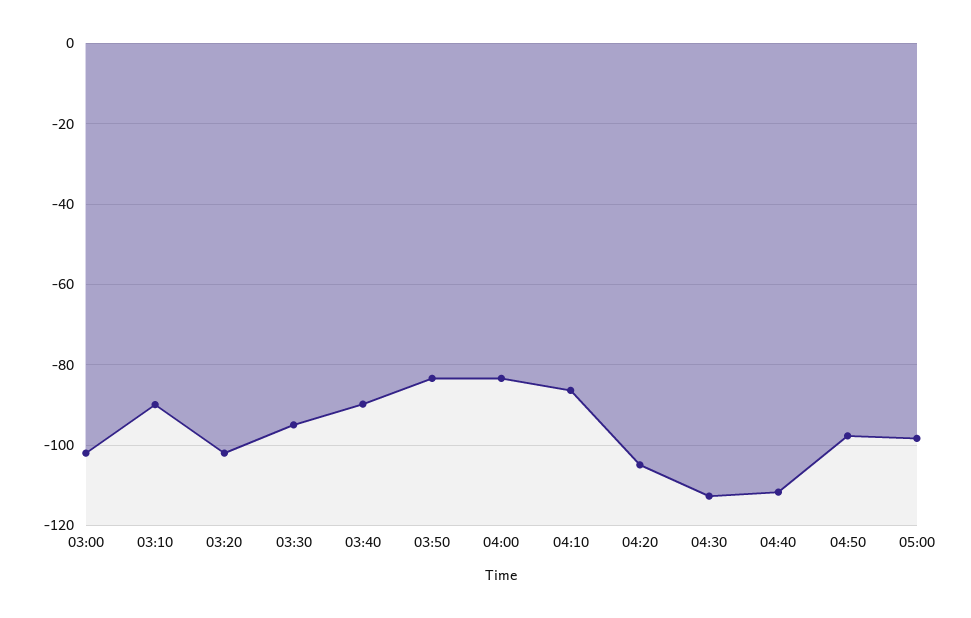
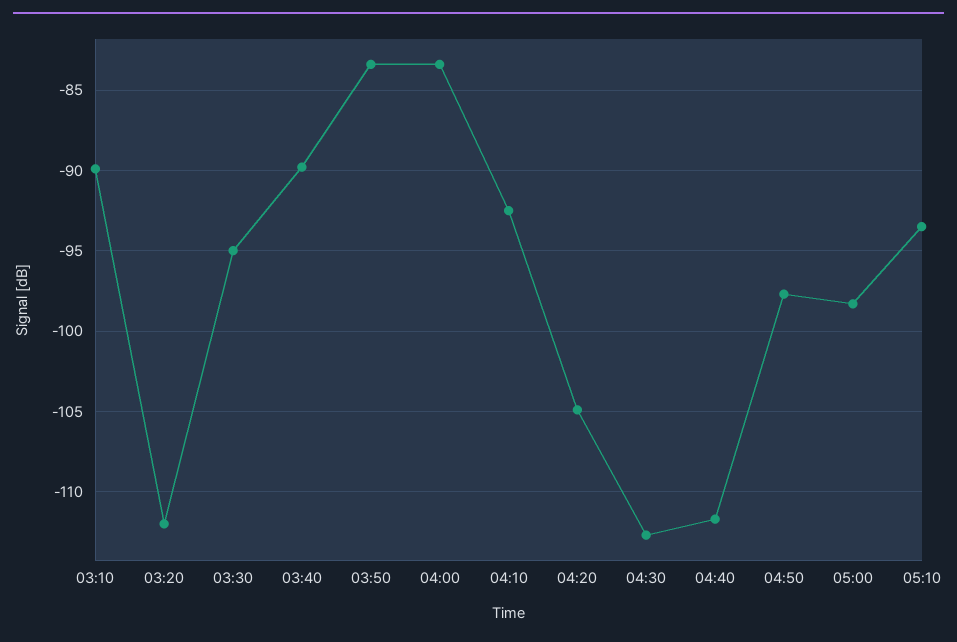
03:00: -102 -> none
03:20: -102 -> -112
04:10: -86 -> -92.5
05:10: none -> -93.5

